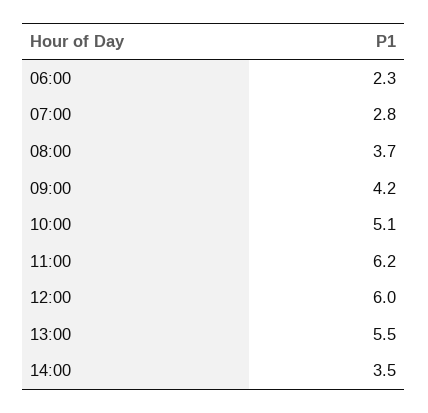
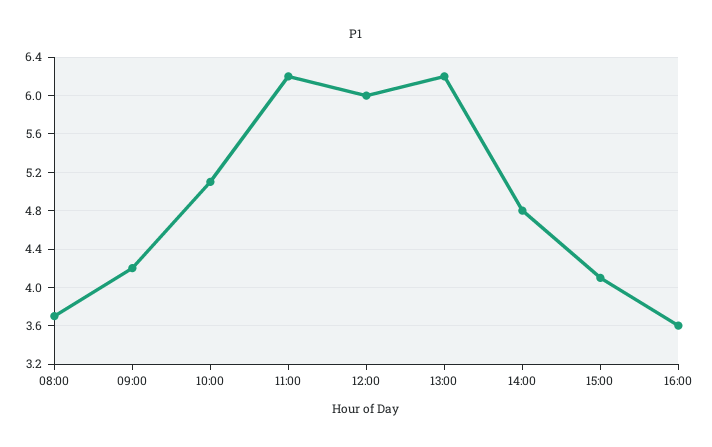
06:00: 2.3 -> none
07:00: 2.8 -> none
13:00: 5.5 -> 6.2
14:00: 3.5 -> 4.8
15:00: none -> 4.1
16:00: none -> 3.6

